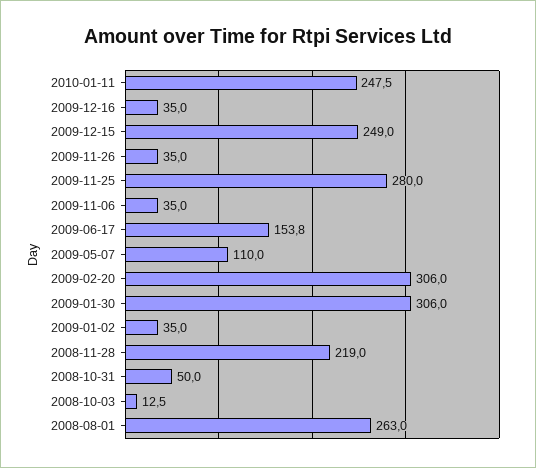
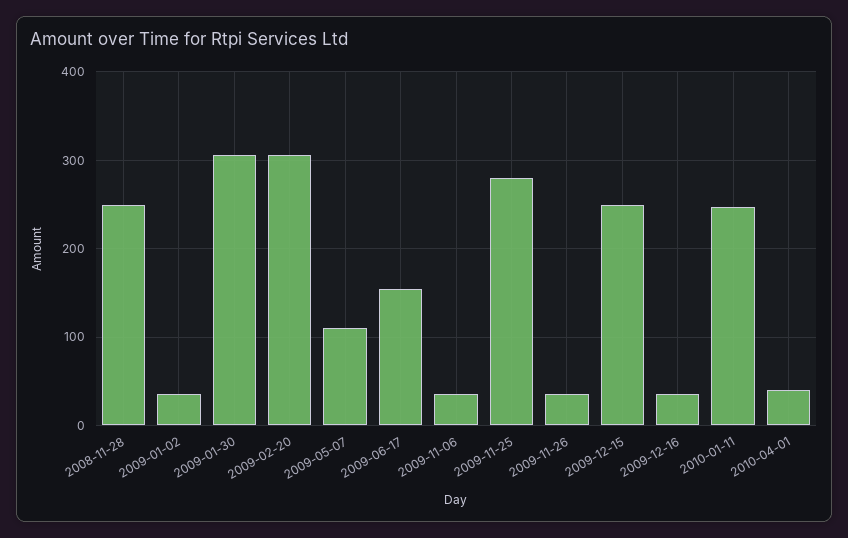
2008-11-28: 219 -> 250
2008-10-31: 50 -> none
2008-10-03: 12.5 -> none
2008-08-01: 263 -> none
2010-04-01: none -> 40

